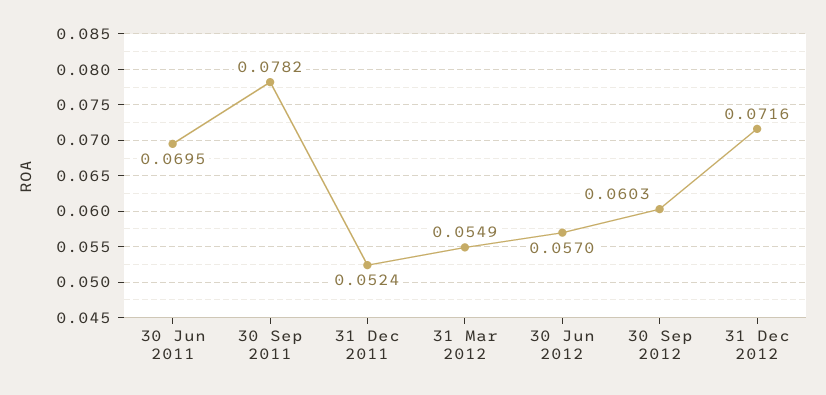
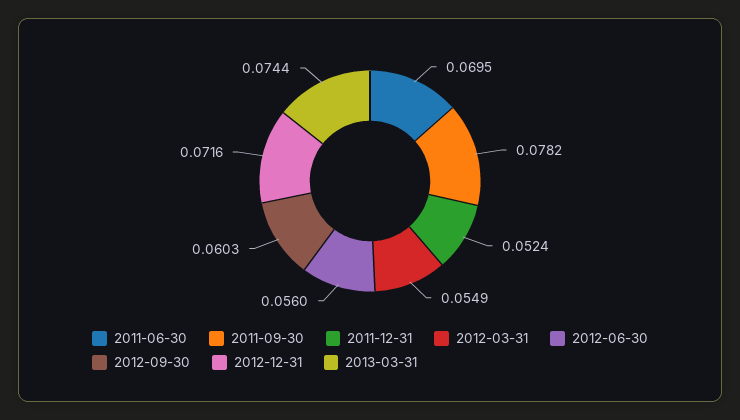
30 Jun 2012: 0.057 -> 0.056
2013-03-31: none -> 0.0744

